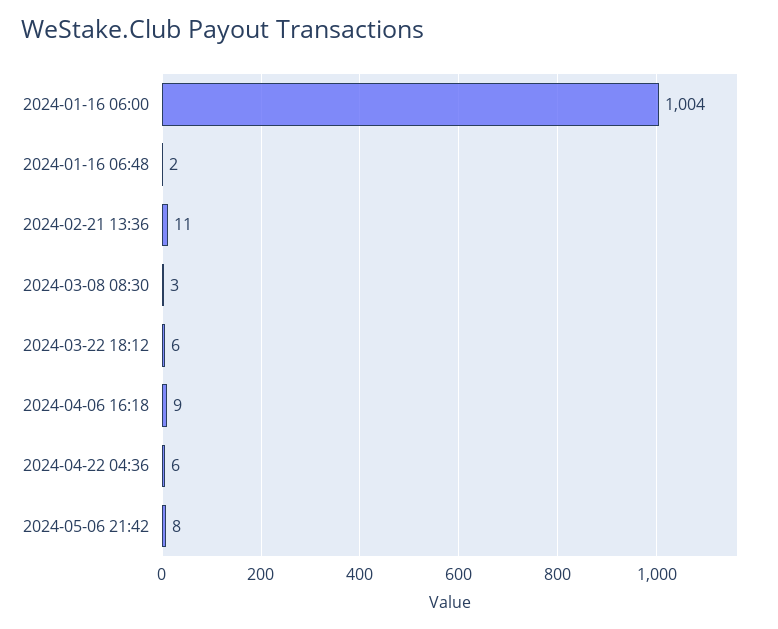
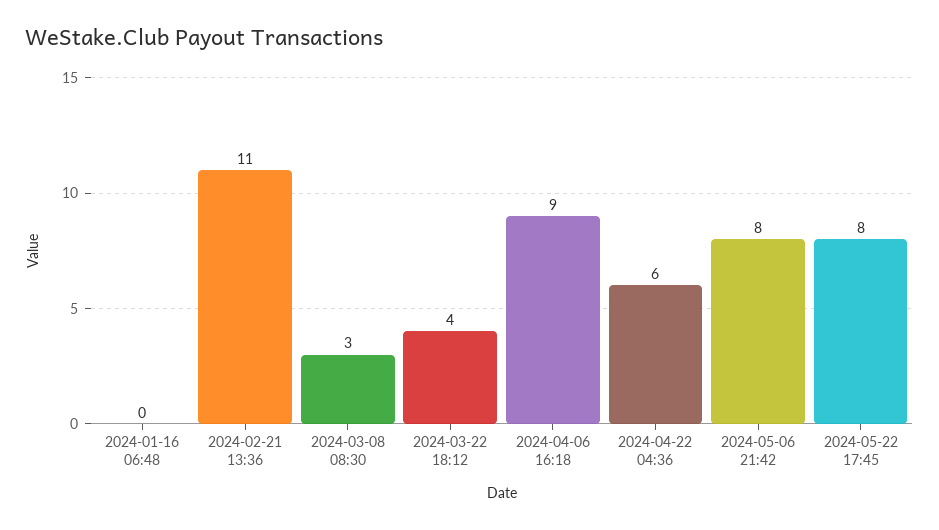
2024-01-16 06:00: 1004 -> none
2024-01-16 06:48: 2 -> 0
2024-03-22 18:12: 6 -> 4
2024-05-22 17:45: none -> 8

